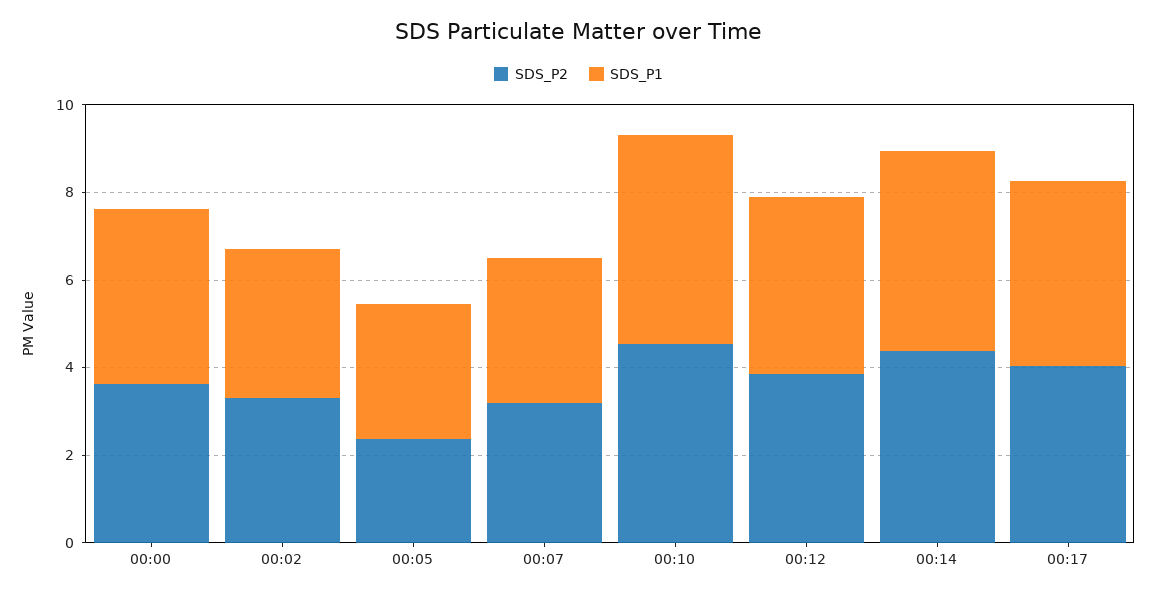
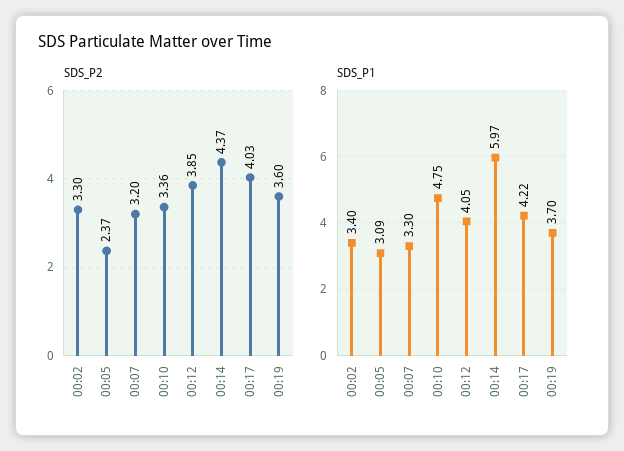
SDS_P2, 00:00: 3.5 -> none
SDS_P1, 00:00: 4 -> none
SDS_P2, 00:10: 4.5 -> 3.36
SDS_P1, 00:14: 4.5 -> 5.97
SDS_P2, 00:19: none -> 3.6
SDS_P1, 00:19: none -> 3.7

